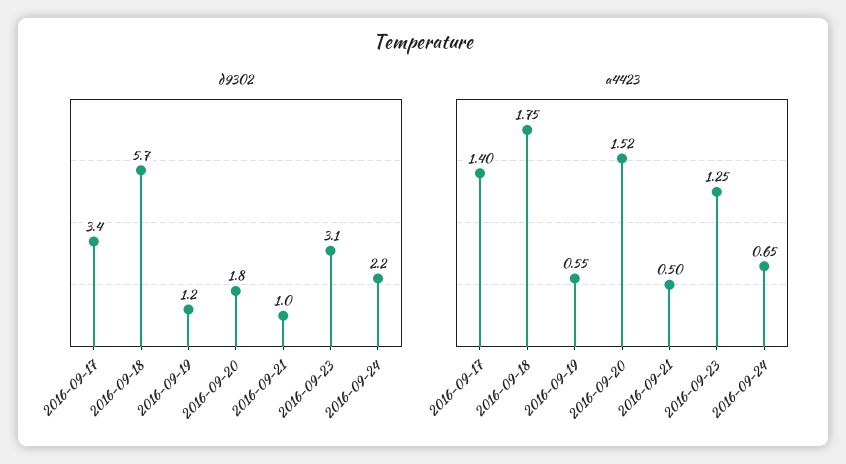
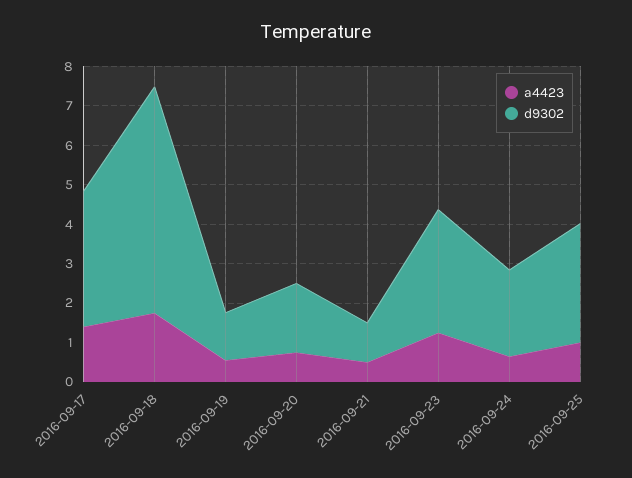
a4423, 2016-09-20: 1.52 -> 0.75
a4423, 2016-09-25: none -> 1
d9302, 2016-09-25: none -> 3

